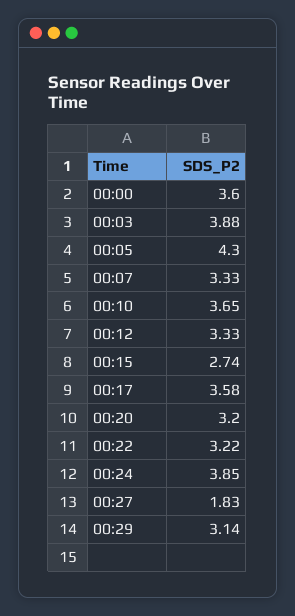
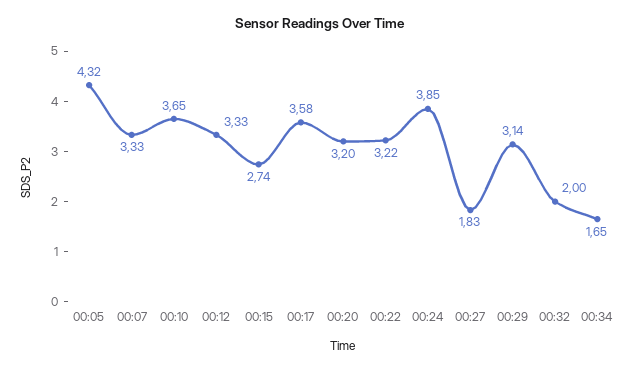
00:00: 3.6 -> none
00:03: 3.88 -> none
00:05: 4.3 -> 4.32
00:32: none -> 2
00:34: none -> 1.65

